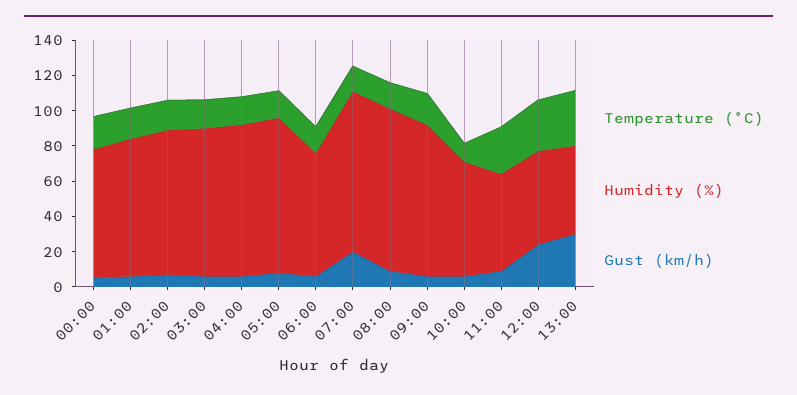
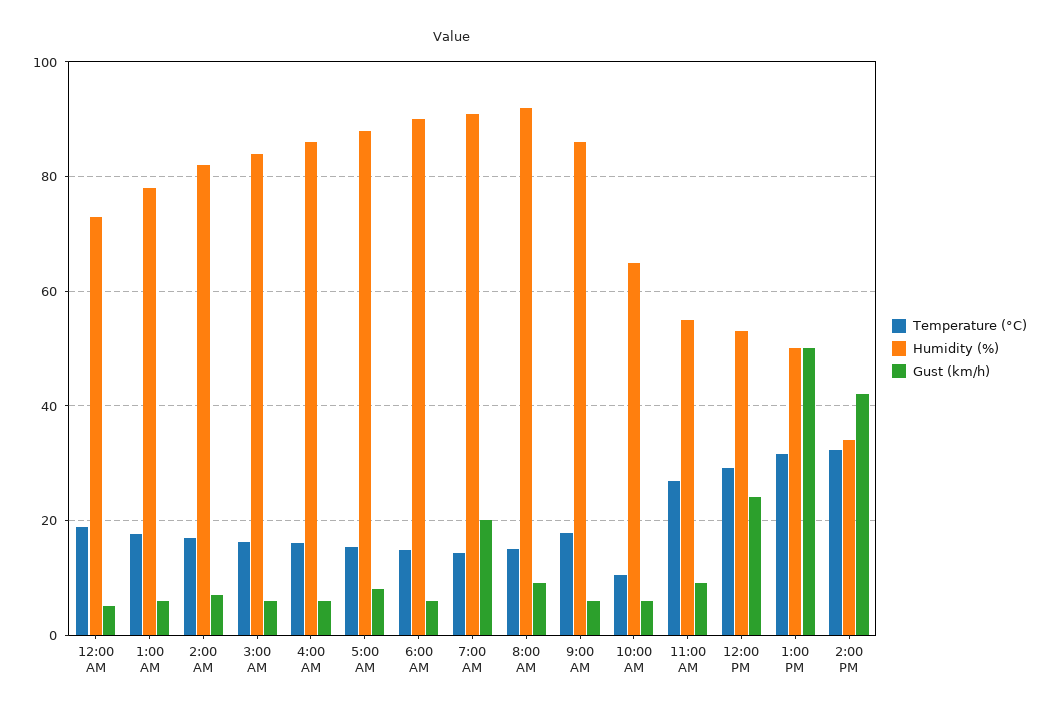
Humidity (%), 06:00: 70 -> 90
Gust (km/h), 13:00: 30 -> 50
Temperature (°C), 2:00 PM: none -> 32
Humidity (%), 2:00 PM: none -> 34
Gust (km/h), 2:00 PM: none -> 42

